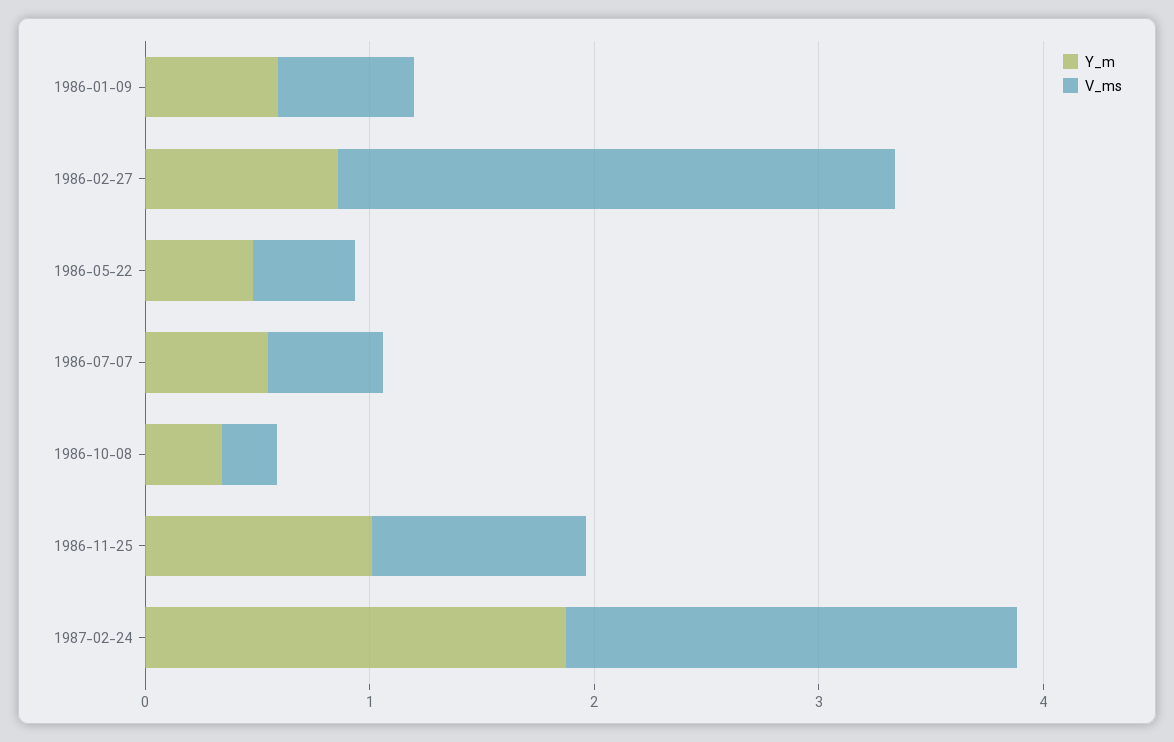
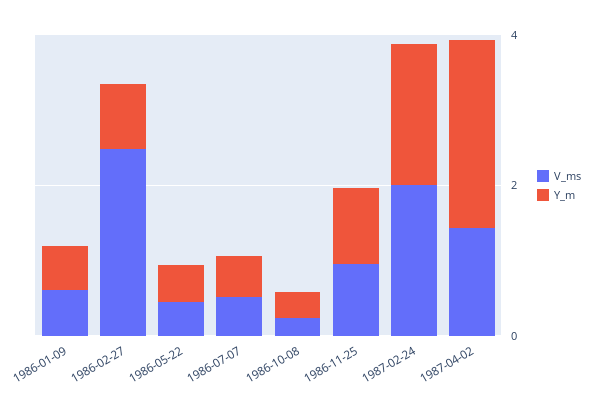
V_ms, 1987-04-02: none -> 1.5
Y_m, 1987-04-02: none -> 2.5

